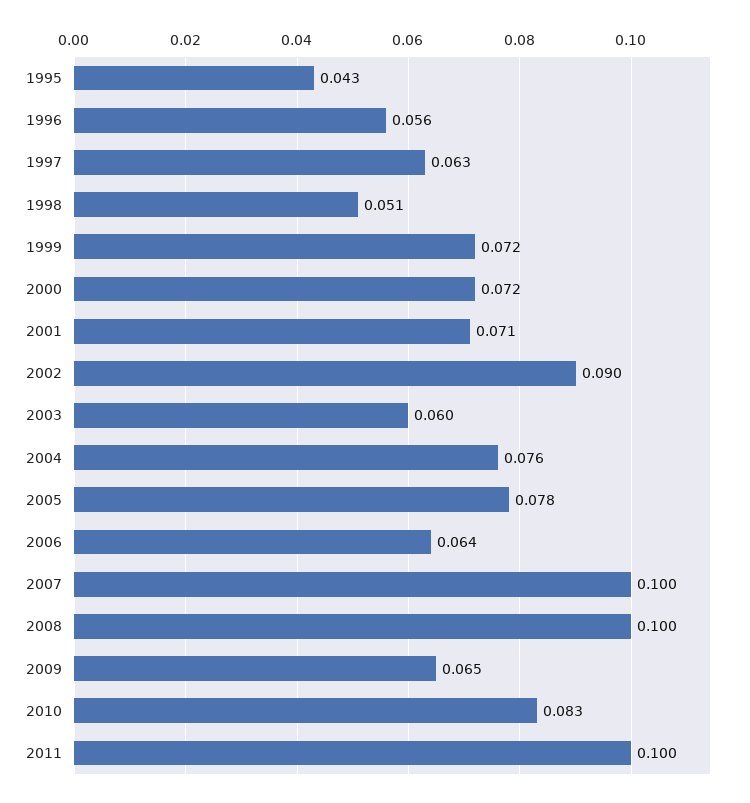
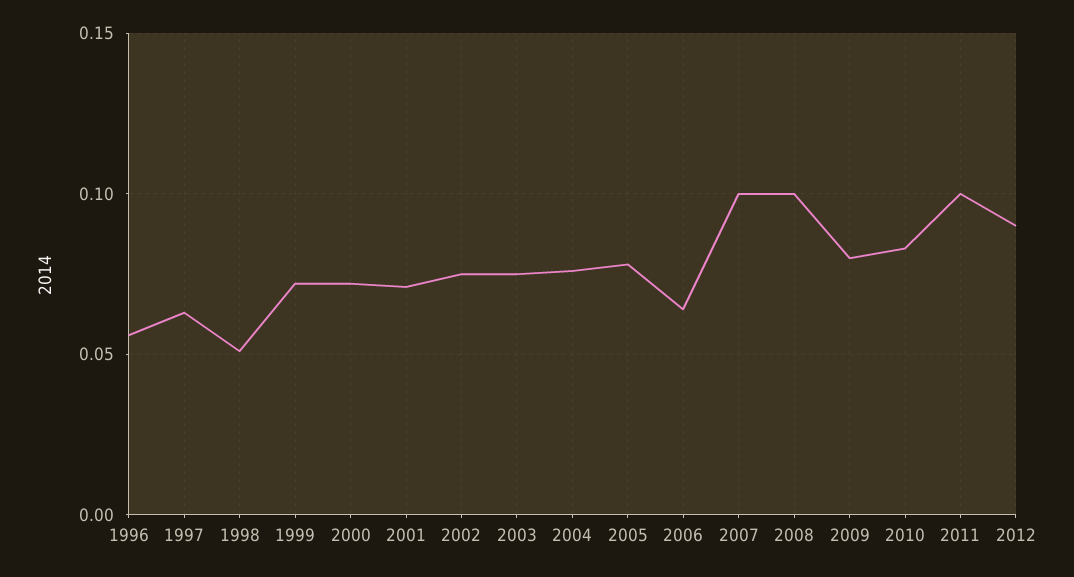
1995: 0.043 -> none
2002: 0.09 -> 0.075
2003: 0.06 -> 0.075
2009: 0.065 -> 0.08
2012: none -> 0.09

